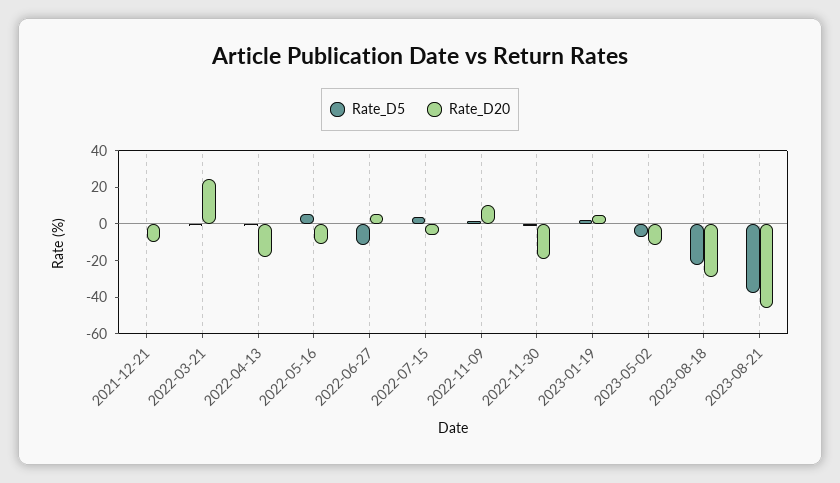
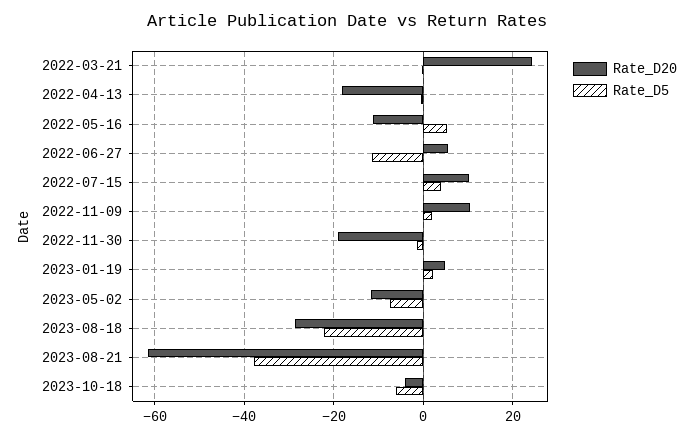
Rate_D5, 2021-12-21: 0 -> none
Rate_D20, 2021-12-21: -10 -> none
Rate_D20, 2022-07-15: -5 -> 10
Rate_D20, 2023-08-21: -45 -> -62
Rate_D20, 2023-10-18: none -> -4
Rate_D5, 2023-10-18: none -> -6

